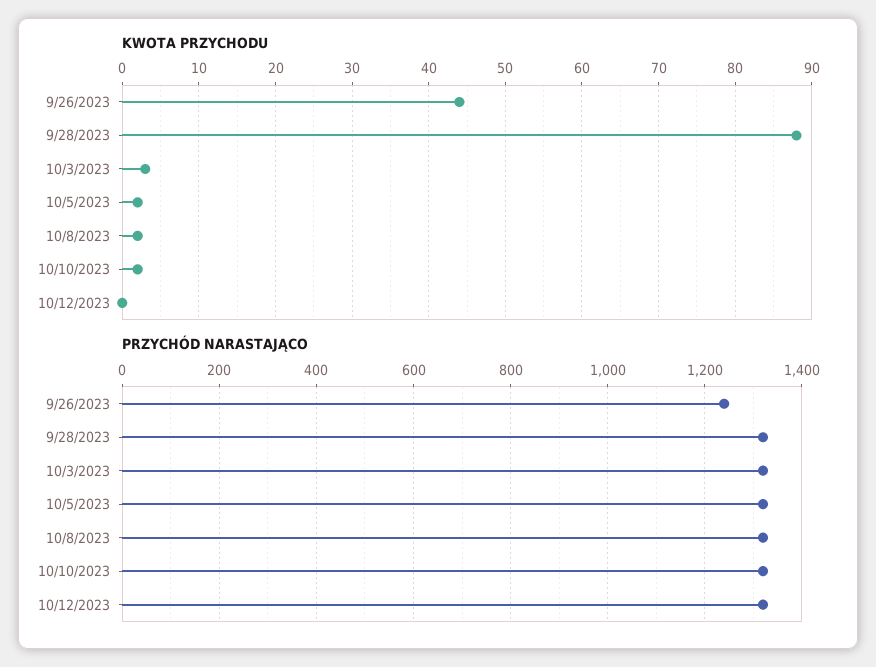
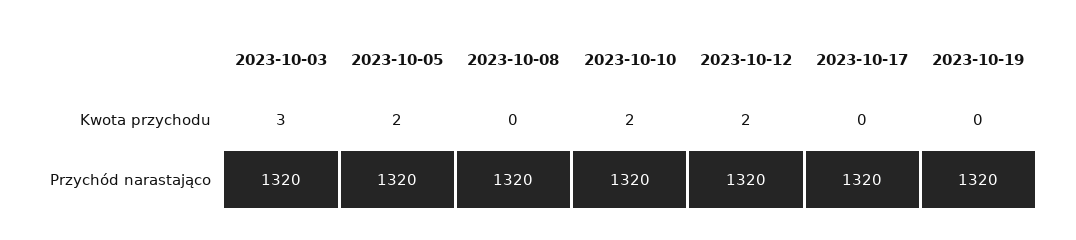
KWOTA PRZYCHODU, 9/26/2023: 44 -> none
KWOTA PRZYCHODU, 9/28/2023: 88 -> none
KWOTA PRZYCHODU, 10/8/2023: 2 -> 0
KWOTA PRZYCHODU, 10/12/2023: 0 -> 2
PRZYCHÓD NARASTAJĄCO, 9/26/2023: 1240 -> none
PRZYCHÓD NARASTAJĄCO, 9/28/2023: 1320 -> none
KWOTA PRZYCHODU, 2023-10-17: none -> 0
KWOTA PRZYCHODU, 2023-10-19: none -> 0
PRZYCHÓD NARASTAJĄCO, 2023-10-17: none -> 1320
PRZYCHÓD NARASTAJĄCO, 2023-10-19: none -> 1320

